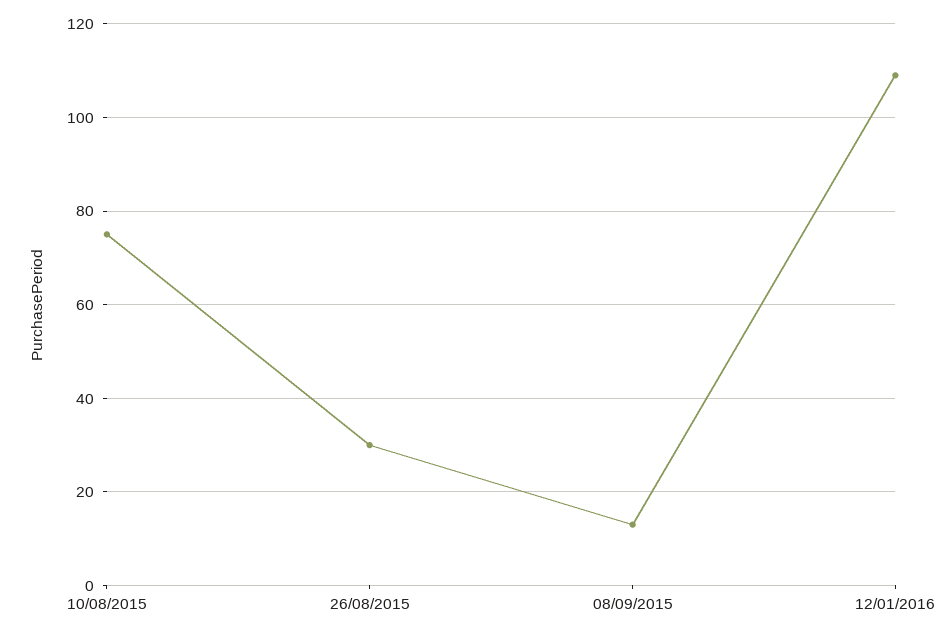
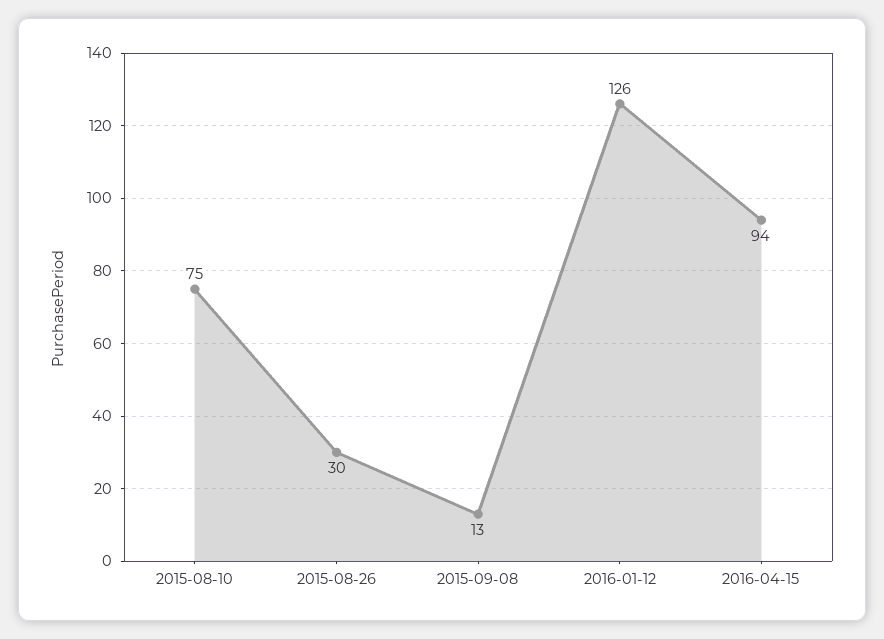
12/01/2016: 110 -> 126
2016-04-15: none -> 94

